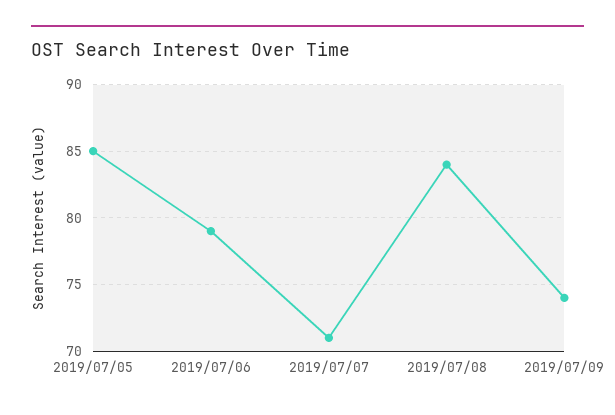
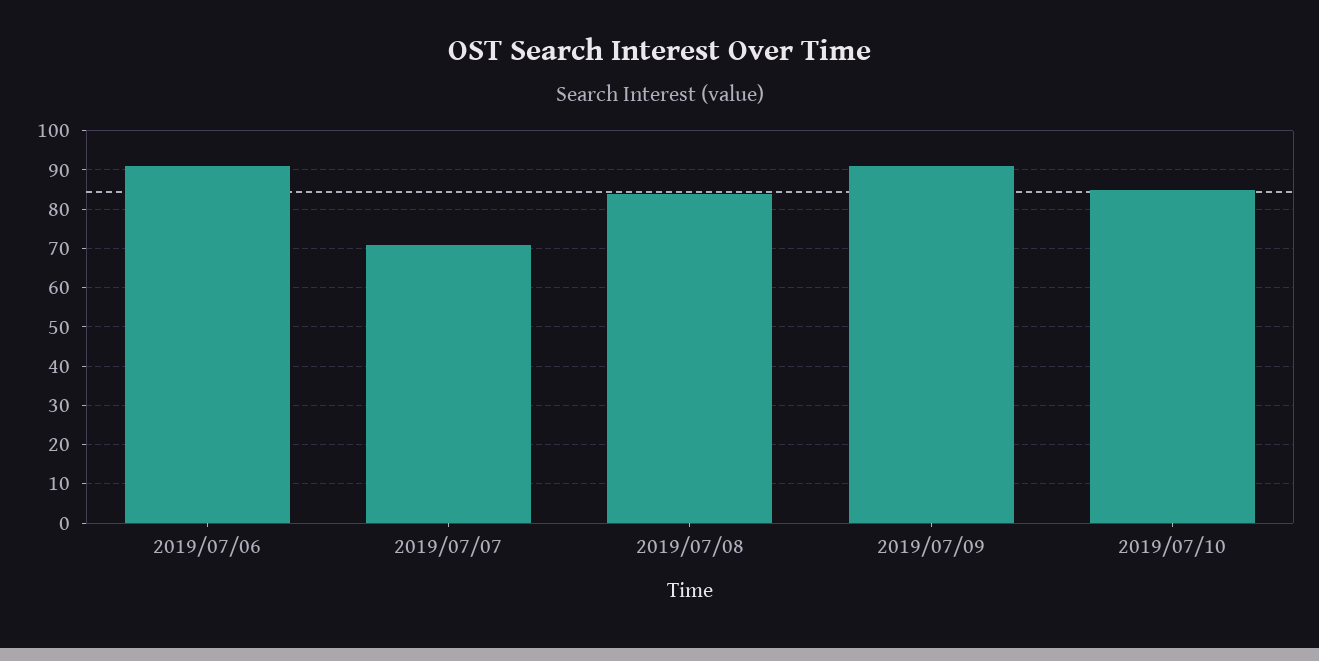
2019/07/05: 85 -> none
2019/07/06: 79 -> 90
2019/07/09: 74 -> 90
2019/07/10: none -> 85

